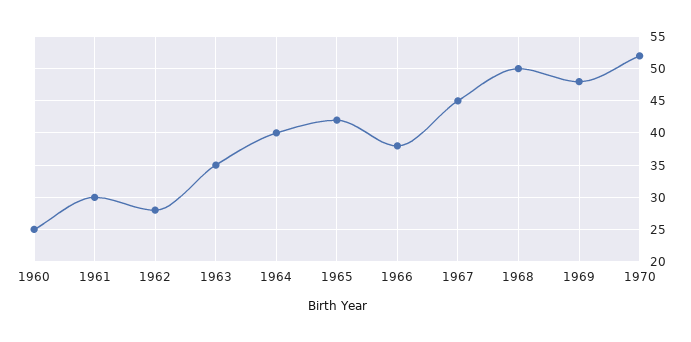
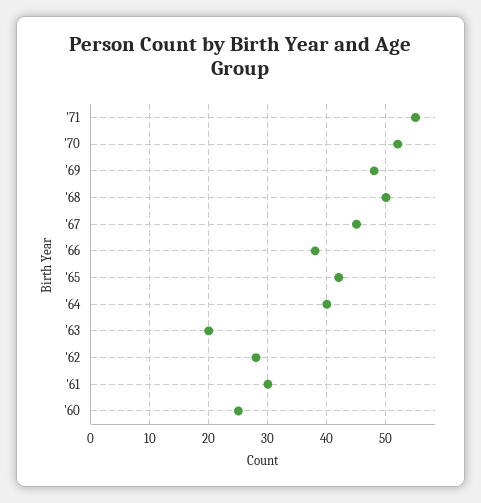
1963: 35 -> 20
'71: none -> 55

